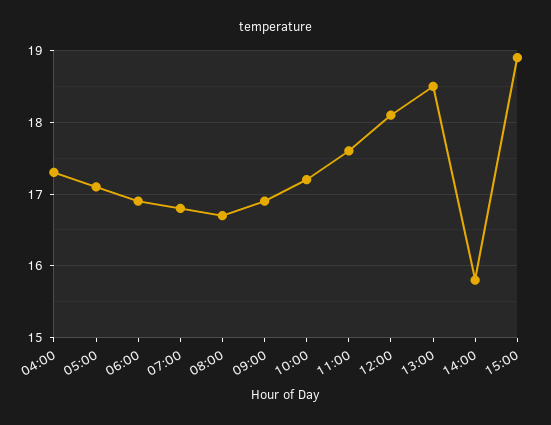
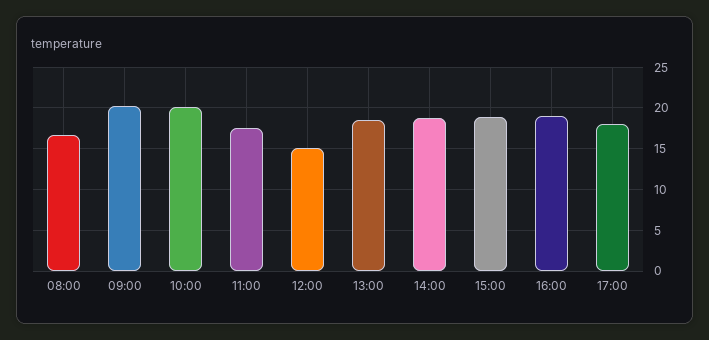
04:00: 17.3 -> none
05:00: 17.1 -> none
06:00: 16.9 -> none
07:00: 16.8 -> none
09:00: 16.9 -> 20
10:00: 17.2 -> 20
12:00: 18.1 -> 15
14:00: 15.8 -> 19
16:00: none -> 19
17:00: none -> 18

